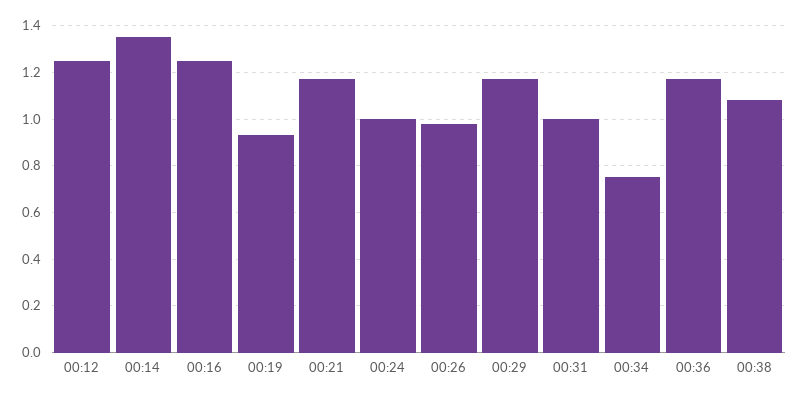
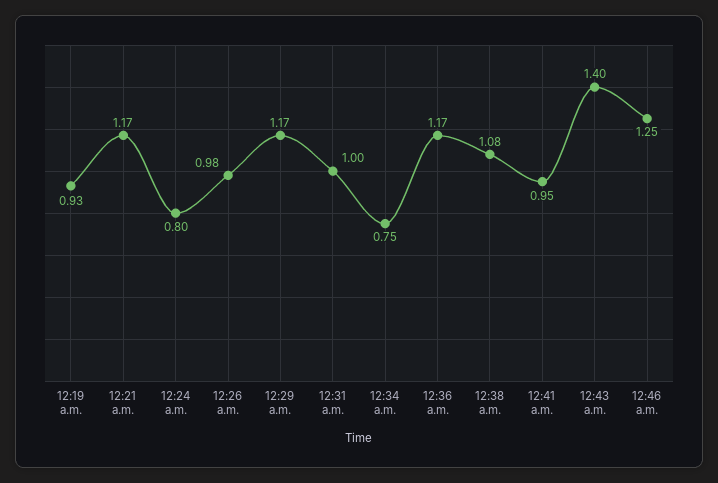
00:12: 1.25 -> none
00:14: 1.35 -> none
00:16: 1.25 -> none
00:24: 1 -> 0.8
12:41 a.m.: none -> 0.95
12:43 a.m.: none -> 1.4
12:46 a.m.: none -> 1.25

